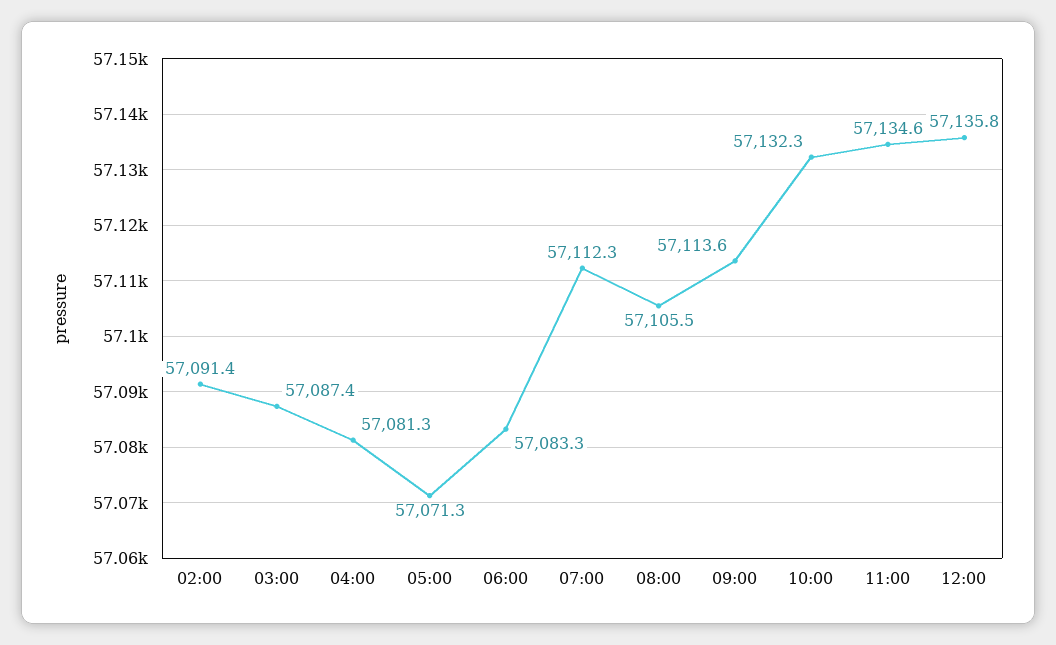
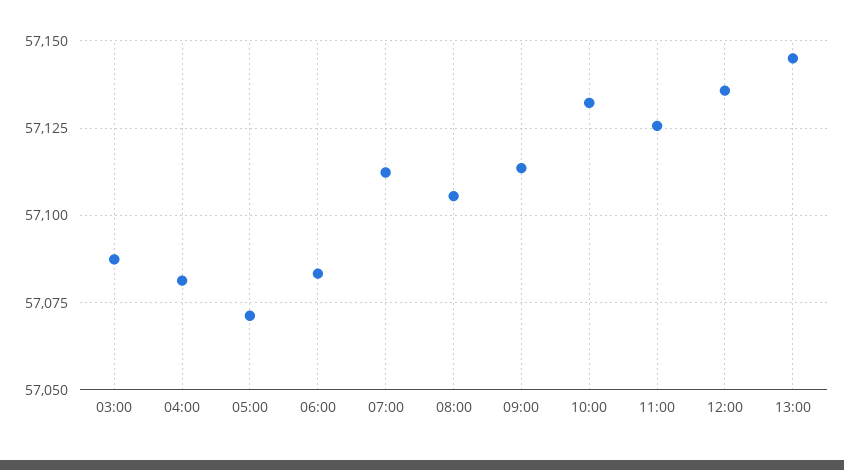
02:00: 57091.4 -> none
11:00: 57134.6 -> 57125
13:00: none -> 57145

